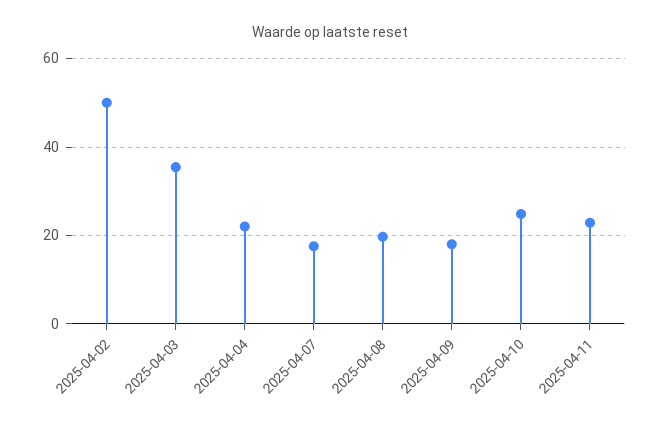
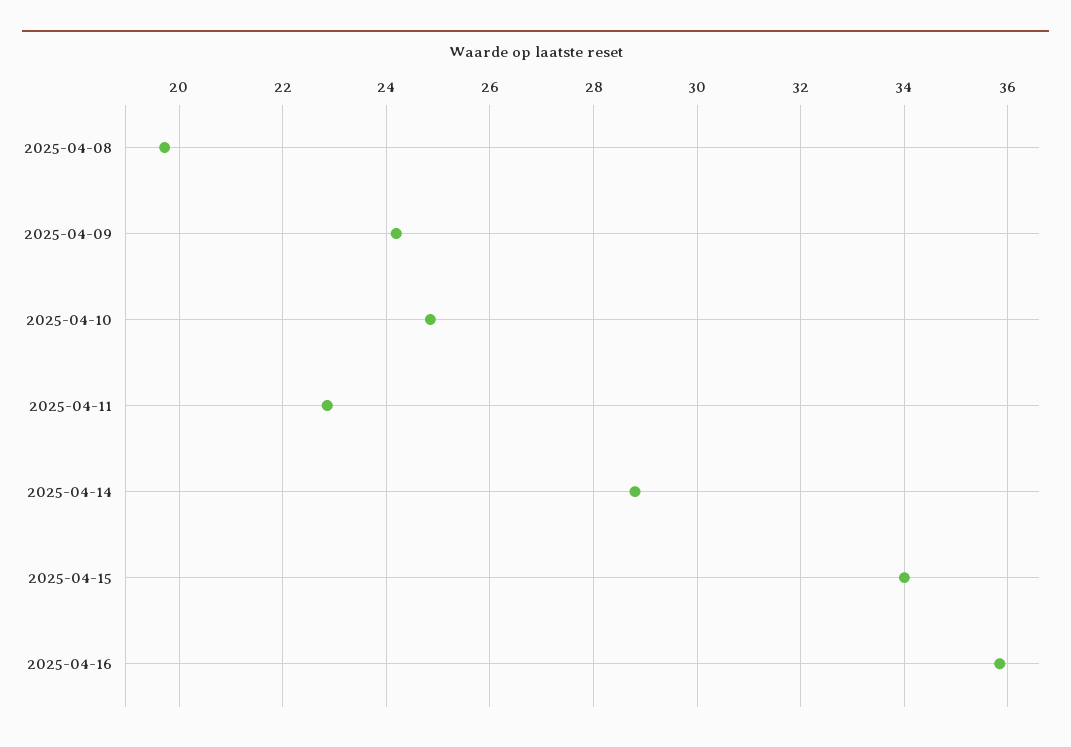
2025-04-02: 50 -> none
2025-04-03: 36 -> none
2025-04-04: 22 -> none
2025-04-07: 18 -> none
2025-04-09: 18 -> 24.2
2025-04-14: none -> 28.8
2025-04-15: none -> 34
2025-04-16: none -> 35.8

